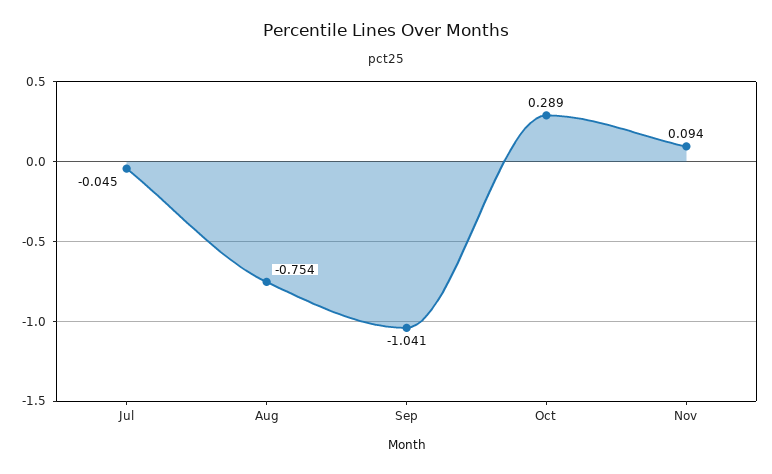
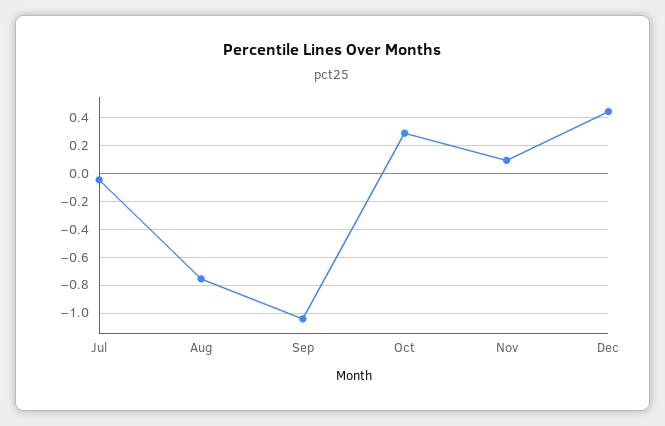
Dec: none -> 0.45

